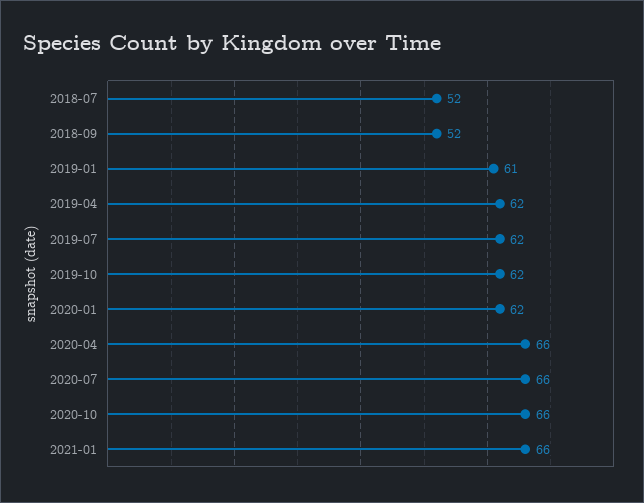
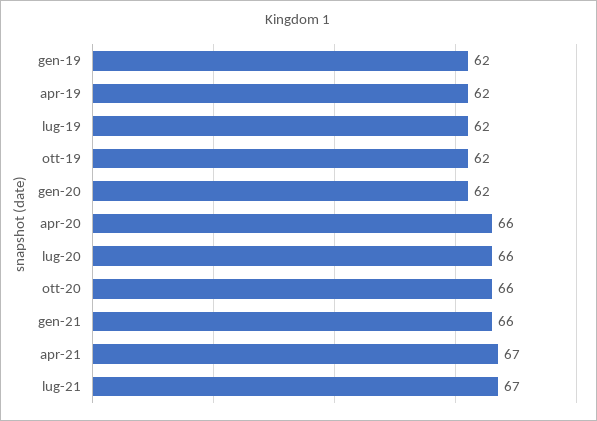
2018-07: 52 -> none
2018-09: 52 -> none
2019-01: 61 -> 62
apr-21: none -> 67
lug-21: none -> 67

